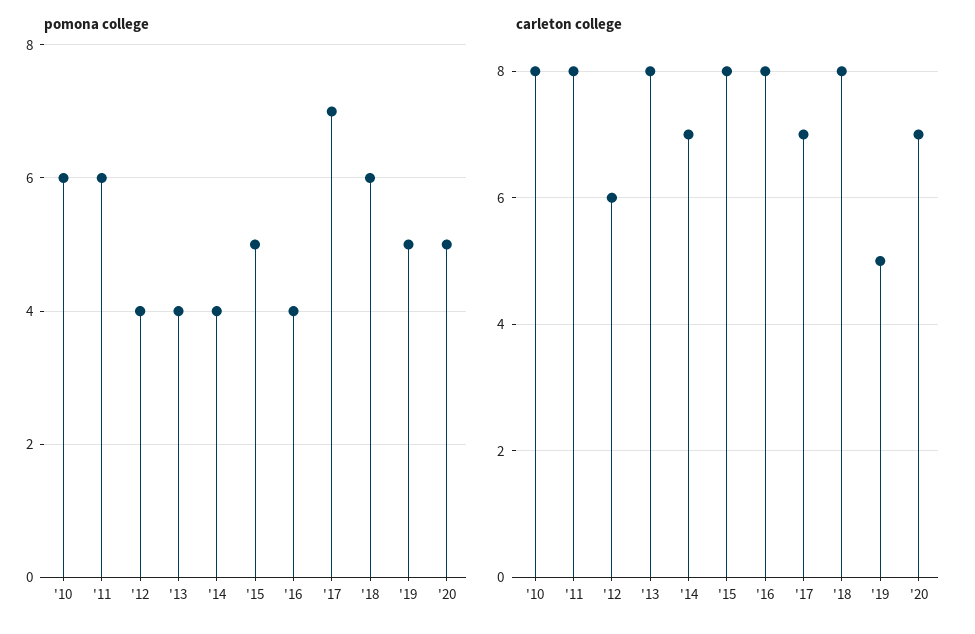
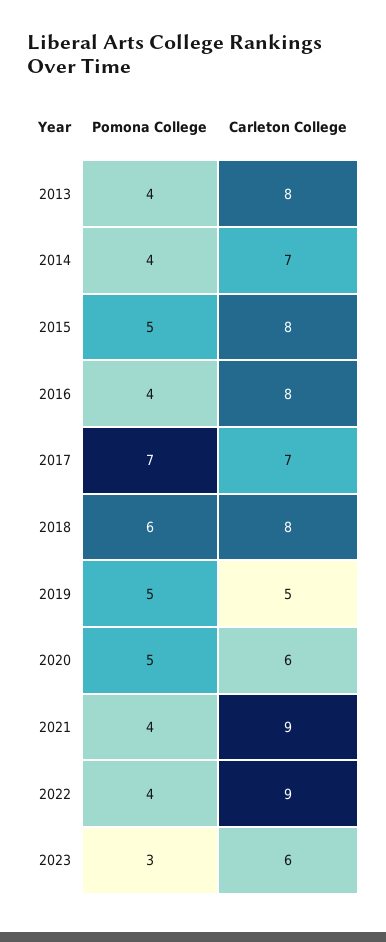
pomona college, '10: 6 -> none
pomona college, '11: 6 -> none
pomona college, '12: 4 -> none
carleton college, '10: 8 -> none
carleton college, '11: 8 -> none
carleton college, '12: 6 -> none
carleton college, '20: 7 -> 6
pomona college, 2021: none -> 4
carleton college, 2021: none -> 9
pomona college, 2022: none -> 4
carleton college, 2022: none -> 9
pomona college, 2023: none -> 3
carleton college, 2023: none -> 6

